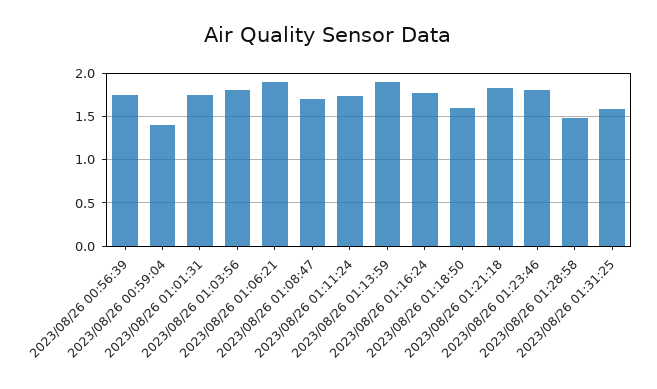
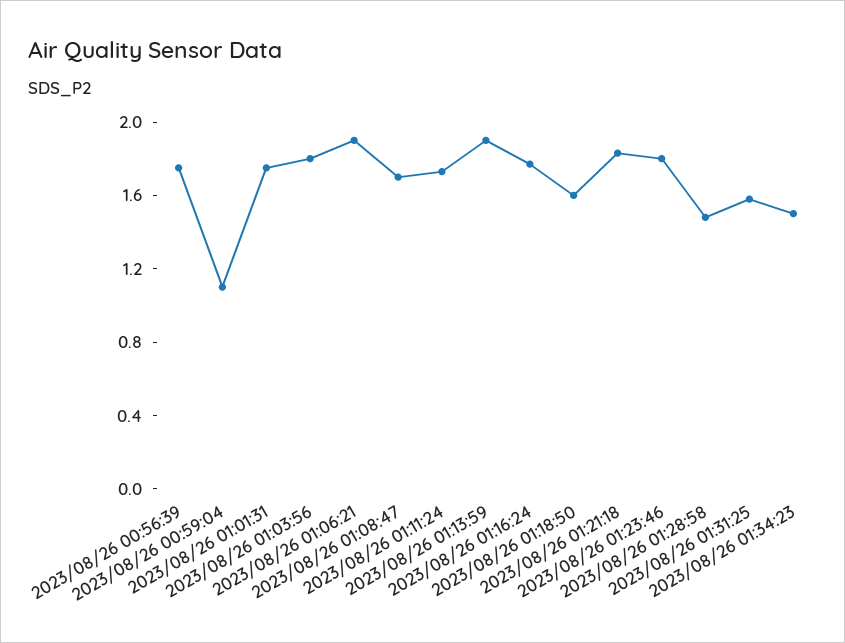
2023/08/26 00:59:04: 1.4 -> 1.1
2023/08/26 01:34:23: none -> 1.5

